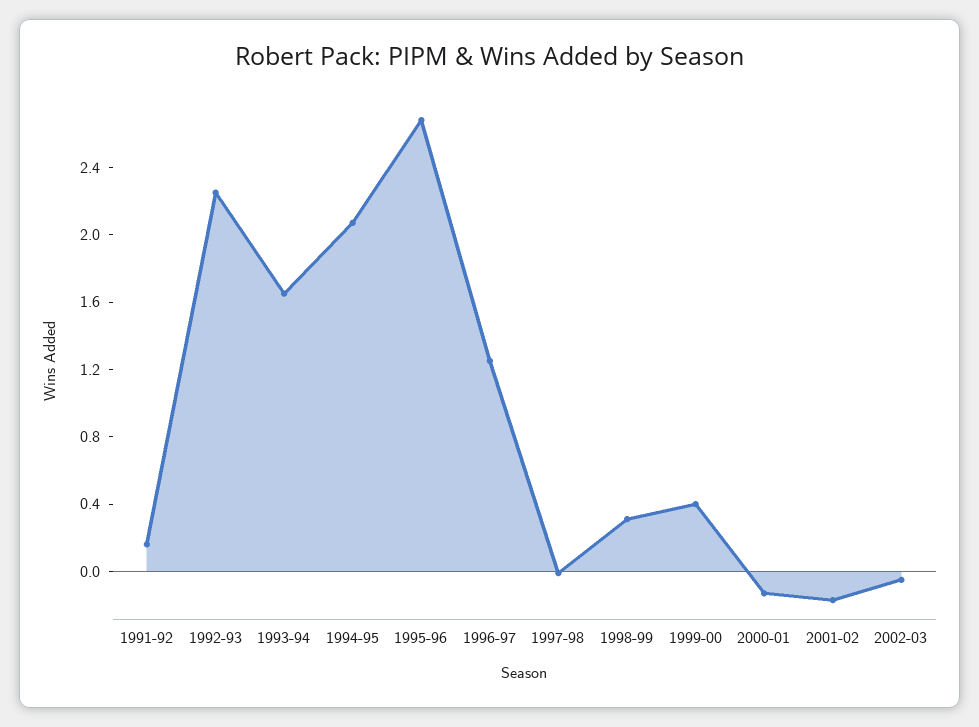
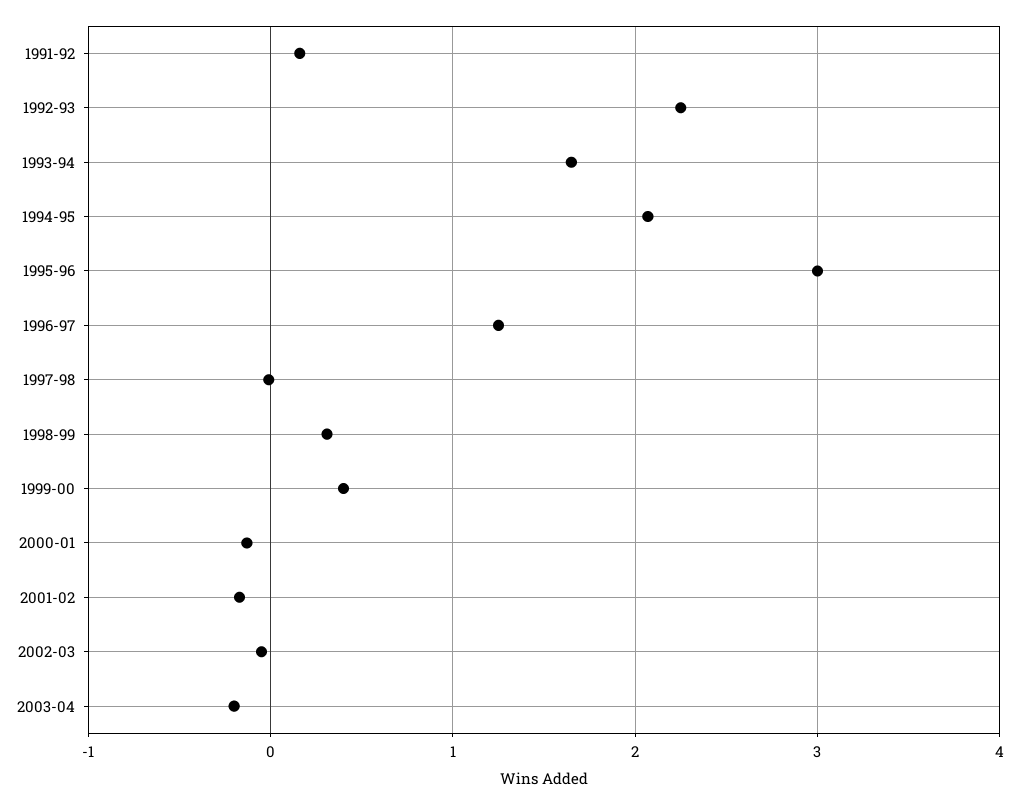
1995-96: 2.7 -> 3
2003-04: none -> -0.2

